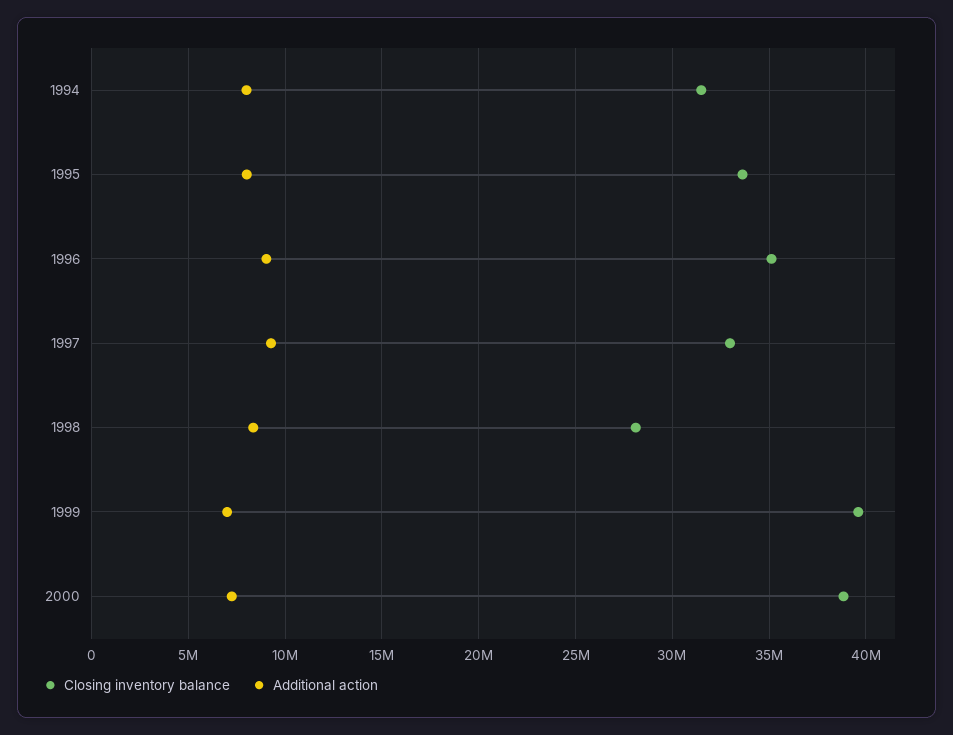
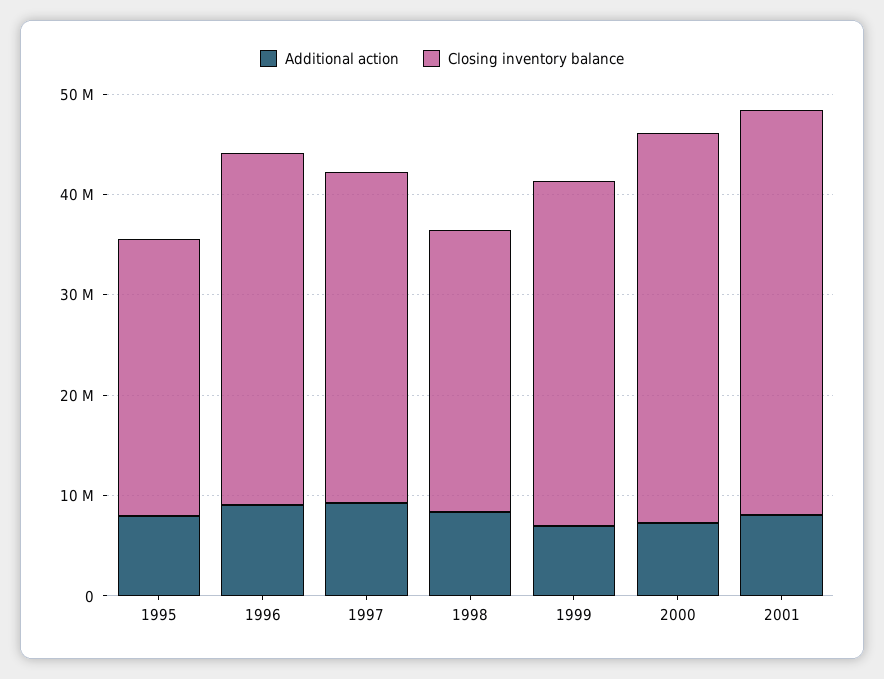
Closing inventory balance, 1994: 31500000 -> none
Additional action, 1994: 8000000 -> none
Closing inventory balance, 1995: 33500000 -> 28000000
Closing inventory balance, 1999: 39500000 -> 34000000
Additional action, 2001: none -> 8000000
Closing inventory balance, 2001: none -> 40000000

